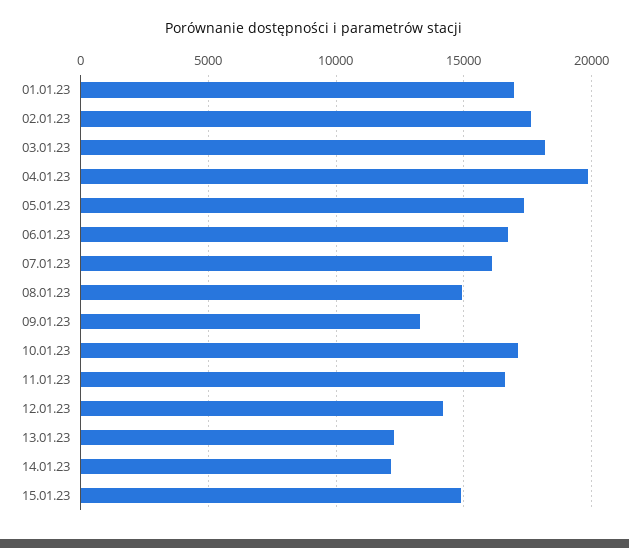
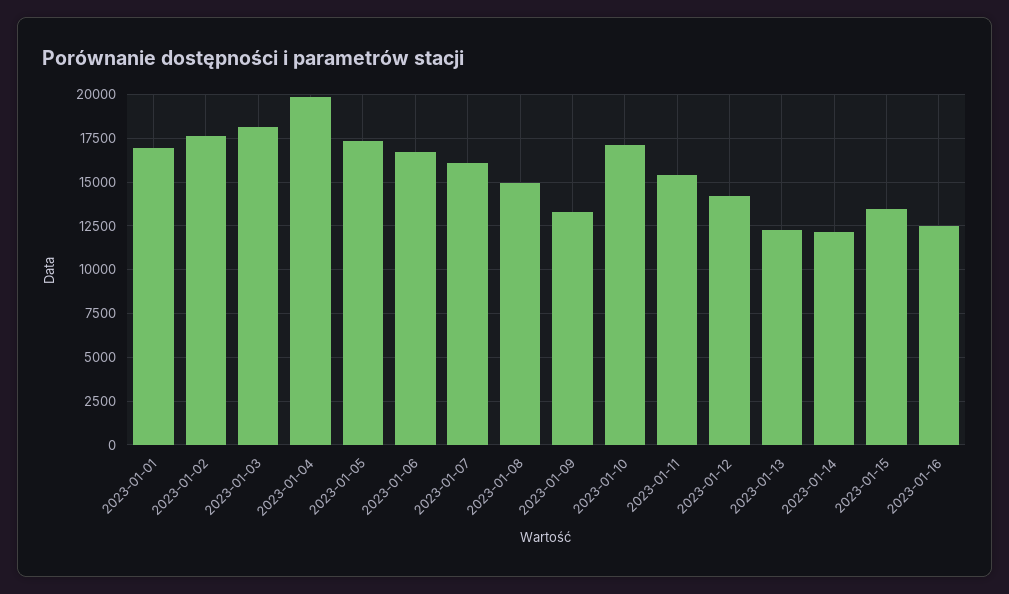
11.01.23: 16500 -> 15500
15.01.23: 15000 -> 13500
2023-01-16: none -> 12500

